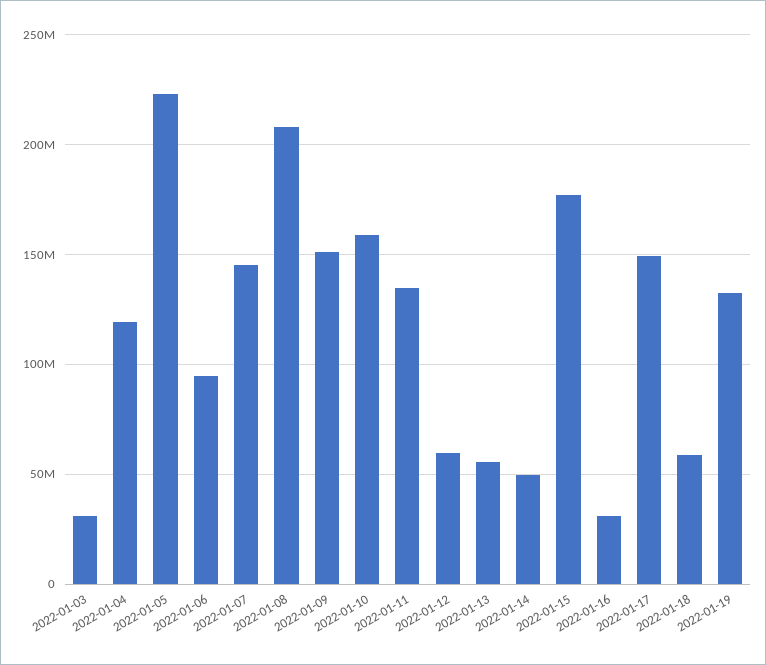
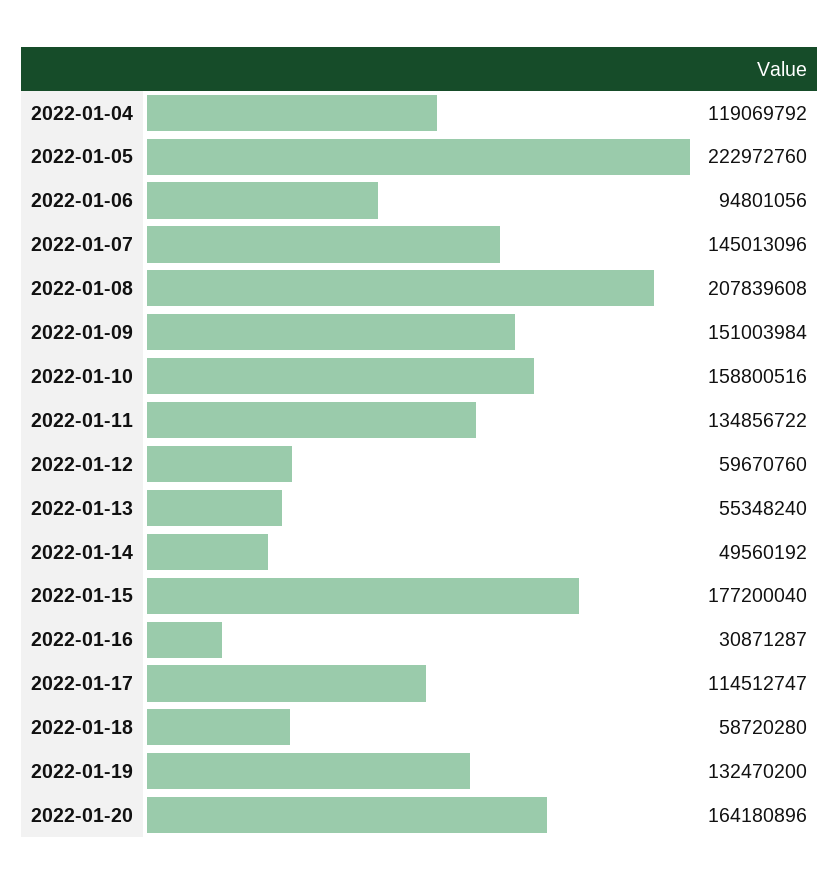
2022-01-03: 30000000 -> none
2022-01-17: 150000000 -> 114512747
2022-01-20: none -> 164180896

